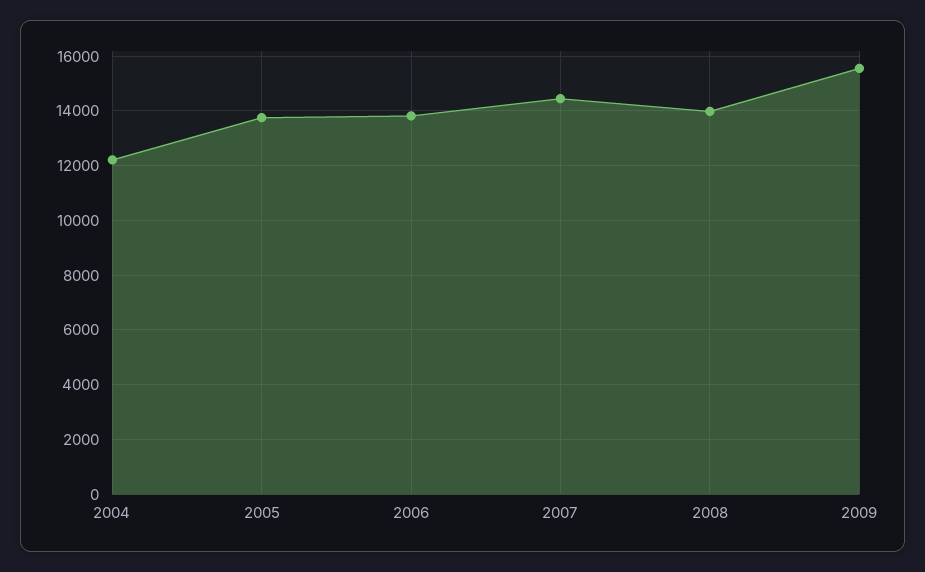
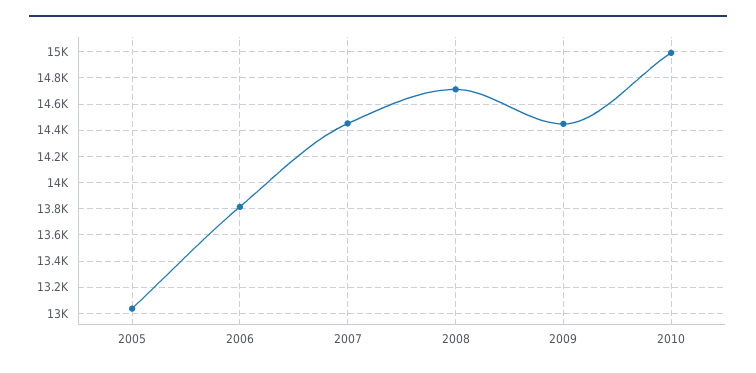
2004: 12250 -> none
2005: 13750 -> 13050
2008: 14000 -> 14700
2009: 15500 -> 14450
2010: none -> 15000

